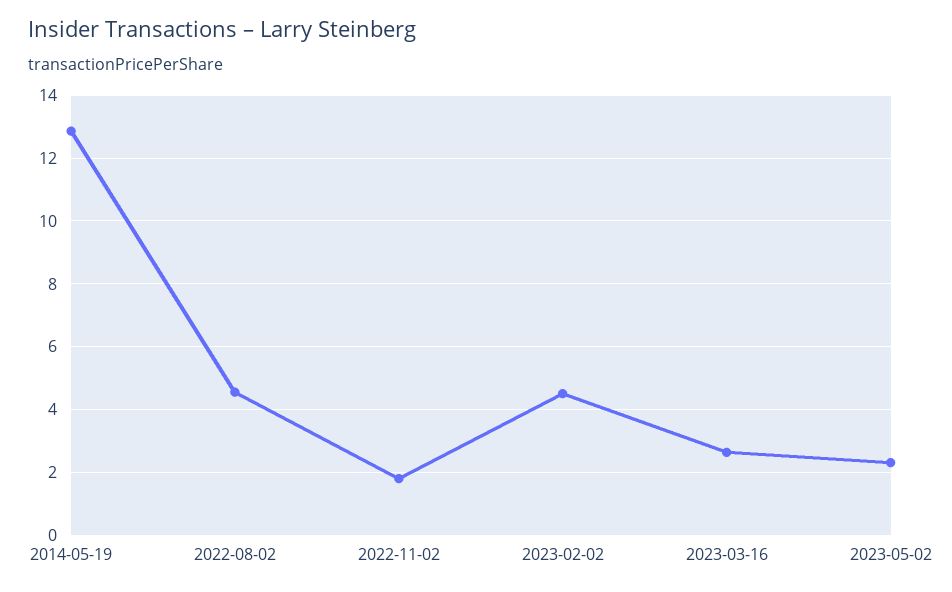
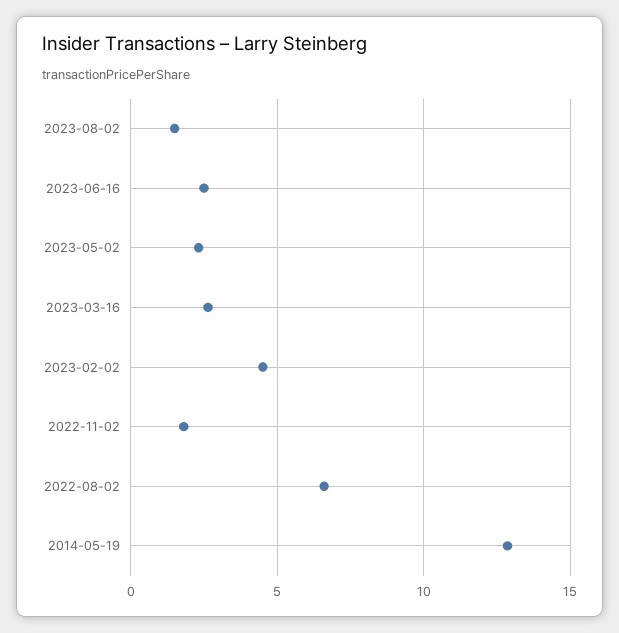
2022-08-02: 4.6 -> 6.5
2023-08-02: none -> 1.5
2023-06-16: none -> 2.5

